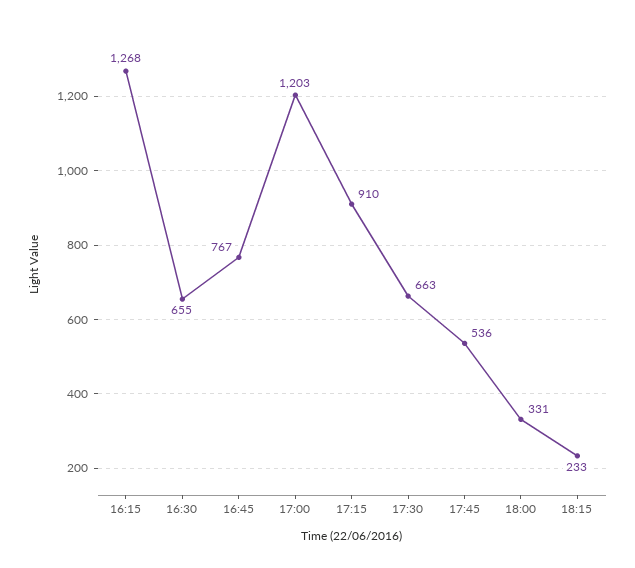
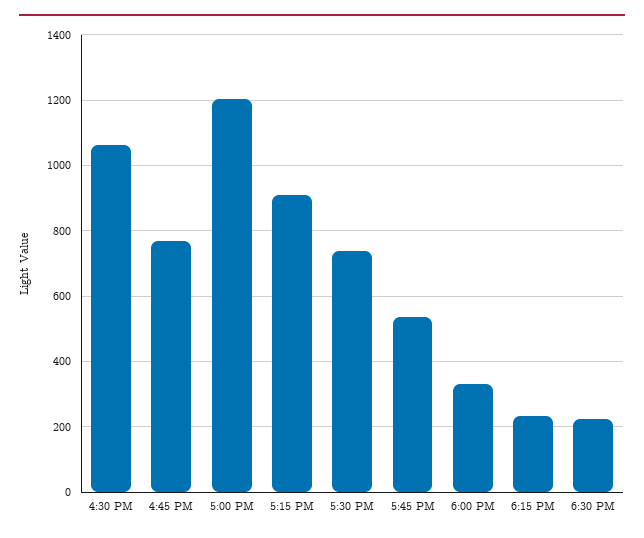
16:15: 1268 -> none
16:30: 655 -> 1060
17:30: 663 -> 740
6:30 PM: none -> 220

